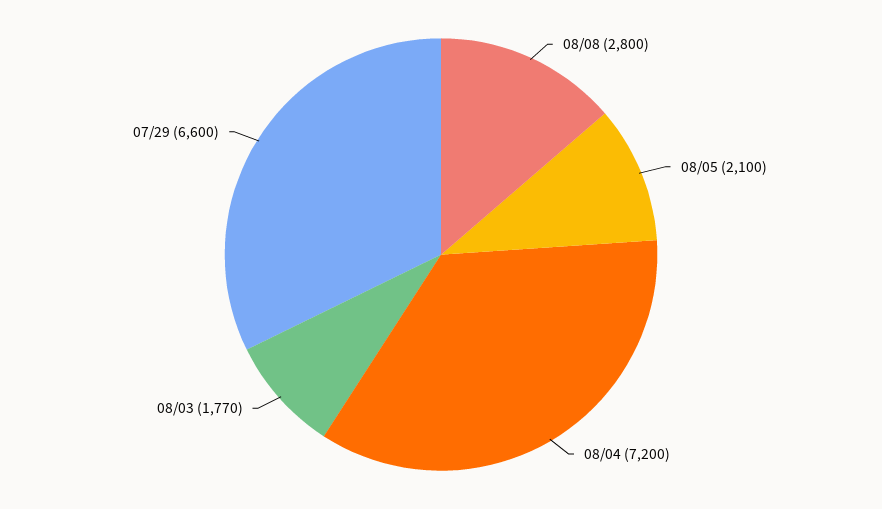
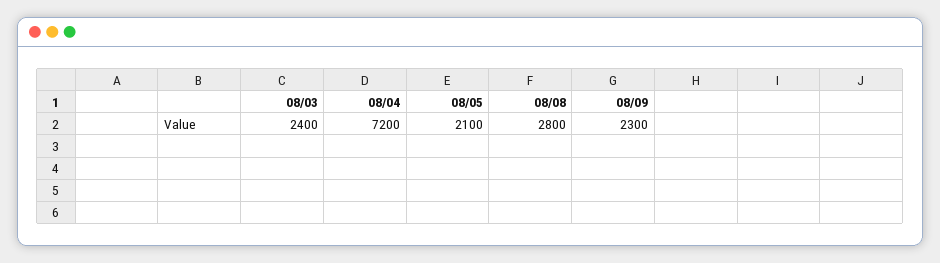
08/03: 1770 -> 2400
07/29: 6600 -> none
08/09: none -> 2300

